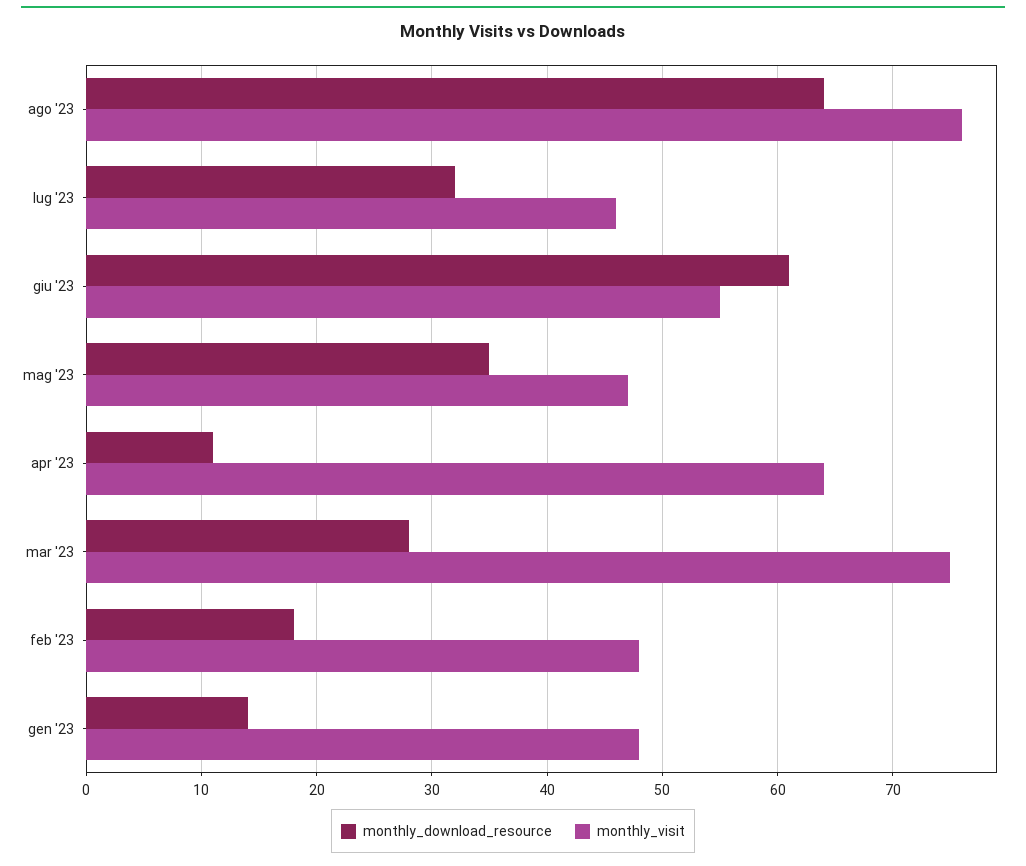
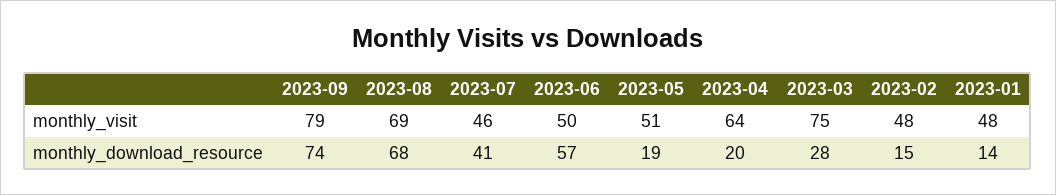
monthly_download_resource, ago '23: 64 -> 68
monthly_visit, ago '23: 76 -> 69
monthly_download_resource, lug '23: 32 -> 41
monthly_download_resource, giu '23: 61 -> 57
monthly_visit, giu '23: 55 -> 50
monthly_download_resource, mag '23: 35 -> 19
monthly_visit, mag '23: 47 -> 51
monthly_download_resource, apr '23: 11 -> 20
monthly_download_resource, feb '23: 18 -> 15
monthly_visit, 2023-09: none -> 79
monthly_download_resource, 2023-09: none -> 74

